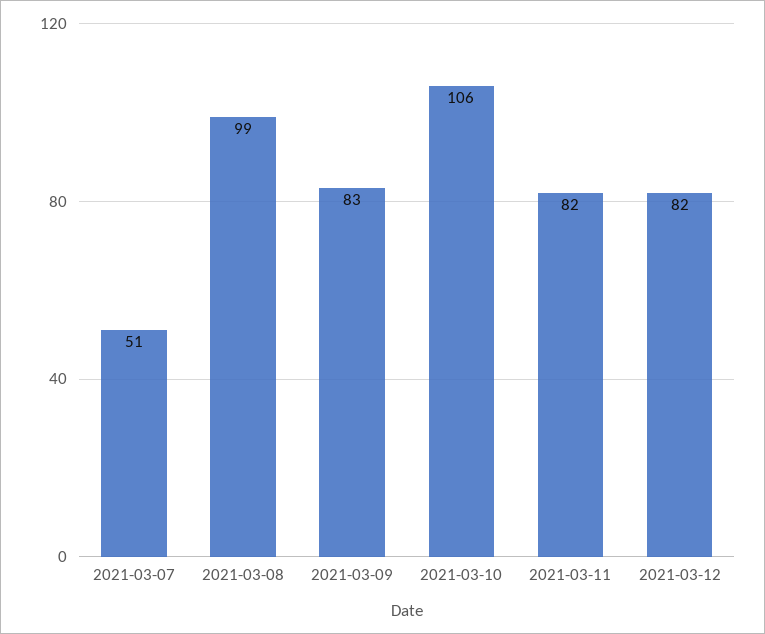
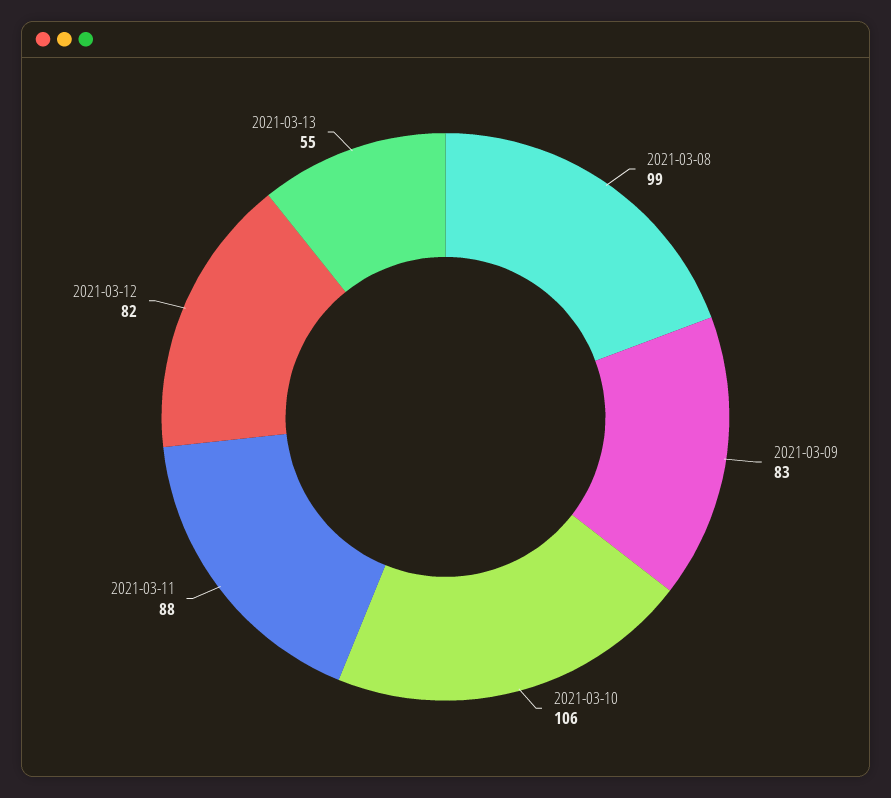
2021-03-07: 51 -> none
2021-03-11: 82 -> 88
2021-03-13: none -> 55

